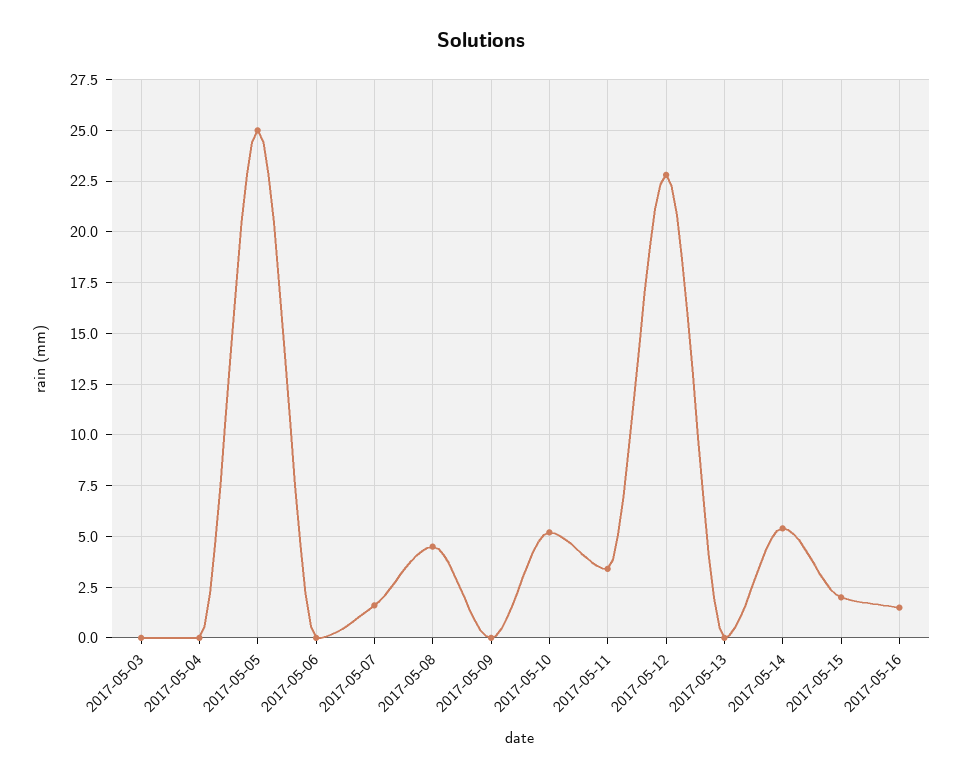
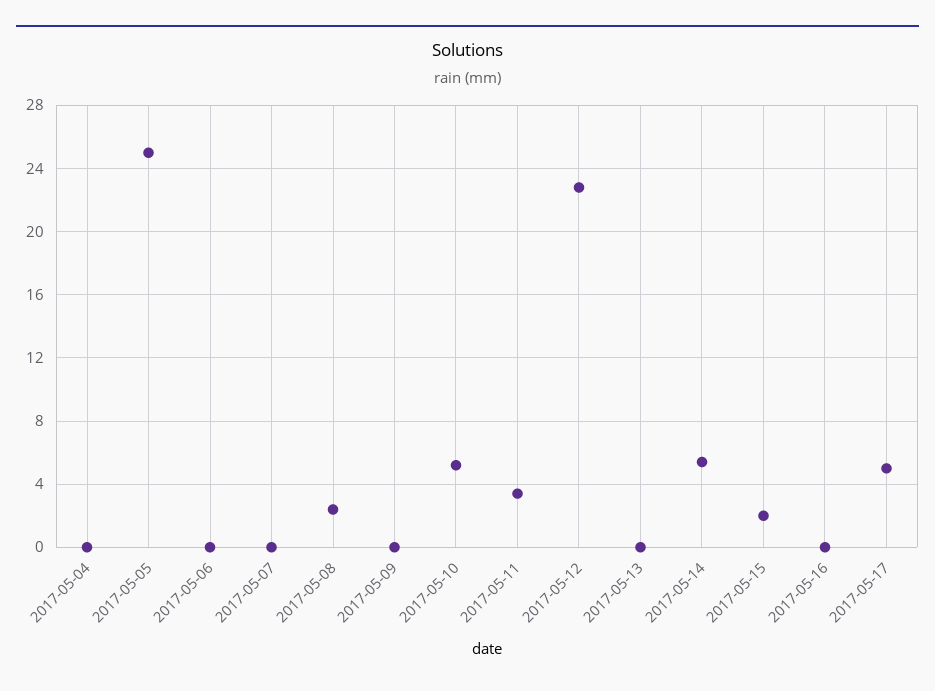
2017-05-03: 0 -> none
2017-05-07: 1.5 -> 0
2017-05-08: 4.5 -> 2.5
2017-05-16: 1.5 -> 0
2017-05-17: none -> 5

